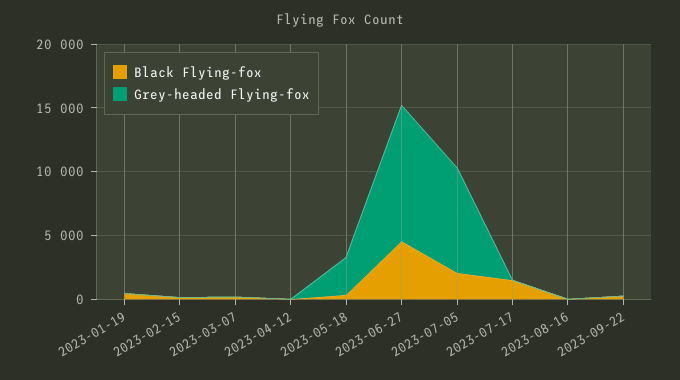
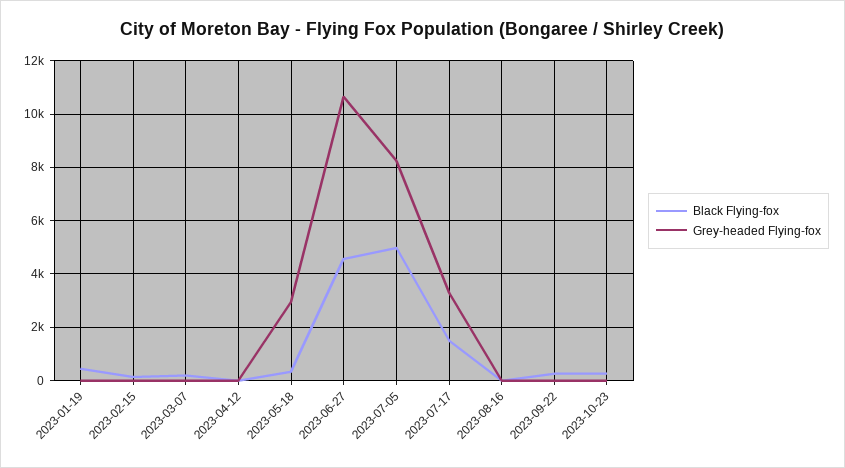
Black Flying-fox, 2023-07-05: 2000 -> 5000
Grey-headed Flying-fox, 2023-07-17: 0 -> 3250
Black Flying-fox, 2023-10-23: none -> 250
Grey-headed Flying-fox, 2023-10-23: none -> 0

